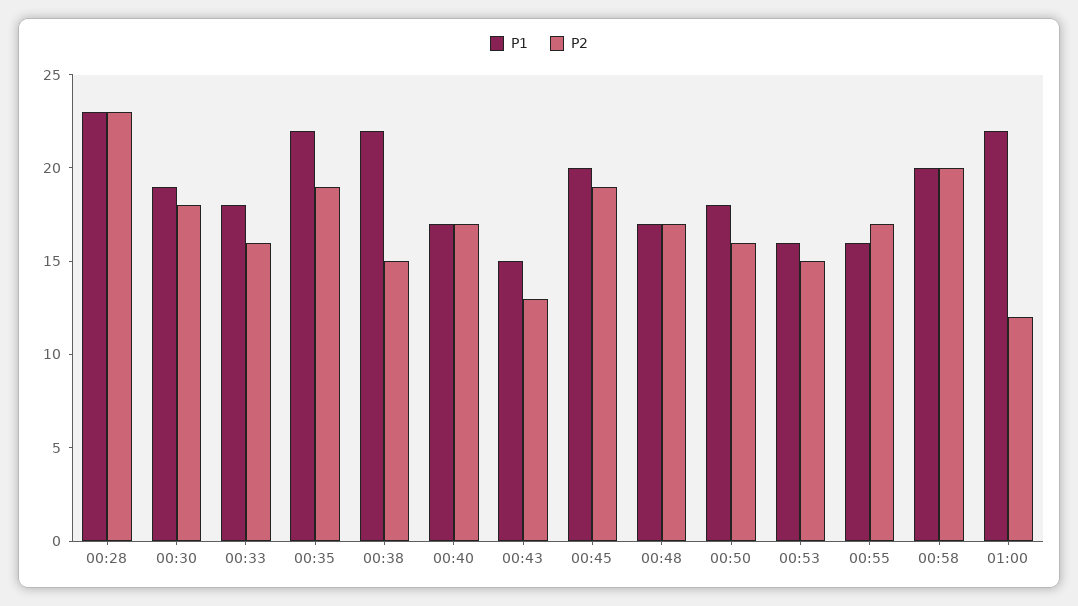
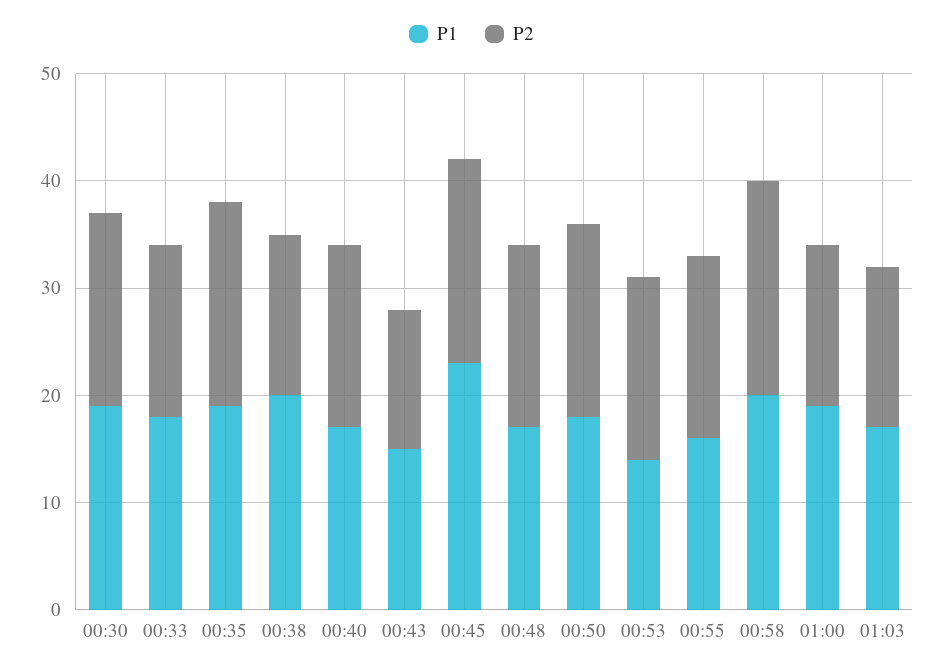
P1, 00:28: 23 -> none
P2, 00:28: 23 -> none
P1, 00:35: 22 -> 19
P1, 00:38: 22 -> 20
P1, 00:45: 20 -> 23
P2, 00:50: 16 -> 18
P1, 00:53: 16 -> 14
P2, 00:53: 15 -> 17
P1, 01:00: 22 -> 19
P2, 01:00: 12 -> 15
P1, 01:03: none -> 17
P2, 01:03: none -> 15

